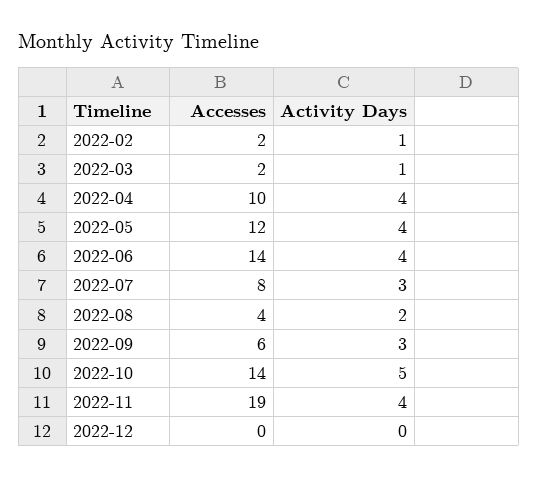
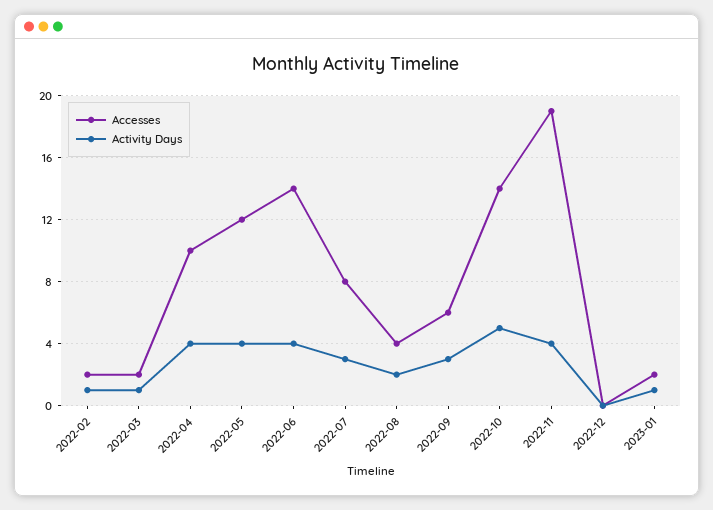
Accesses, 2023-01: none -> 2
Activity Days, 2023-01: none -> 1

